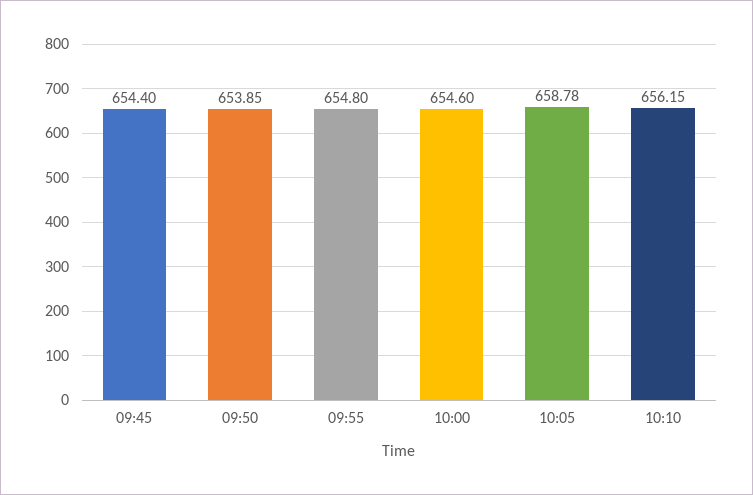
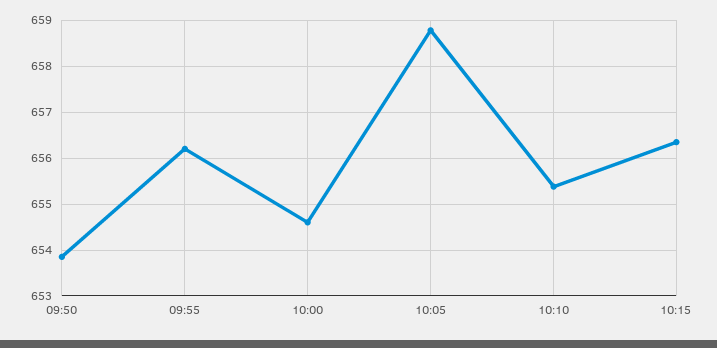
09:45: 654.4 -> none
09:55: 654.8 -> 656.2
10:10: 656.15 -> 655.4
10:15: none -> 656.4

